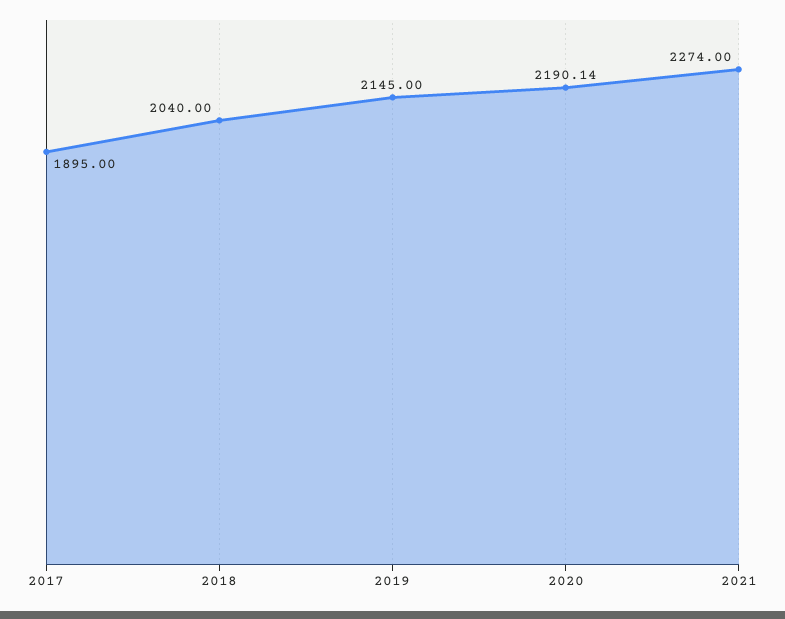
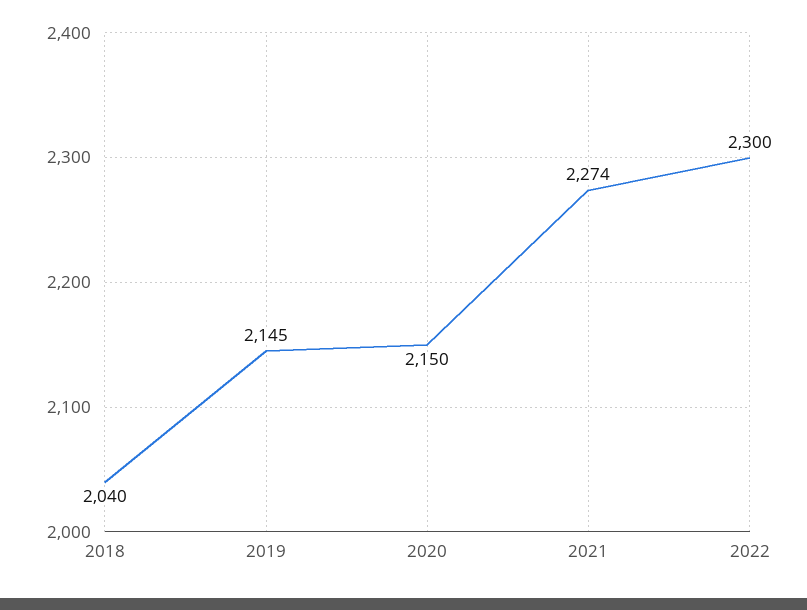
2017: 1895 -> none
2020: 2190.14 -> 2150
2022: none -> 2300

